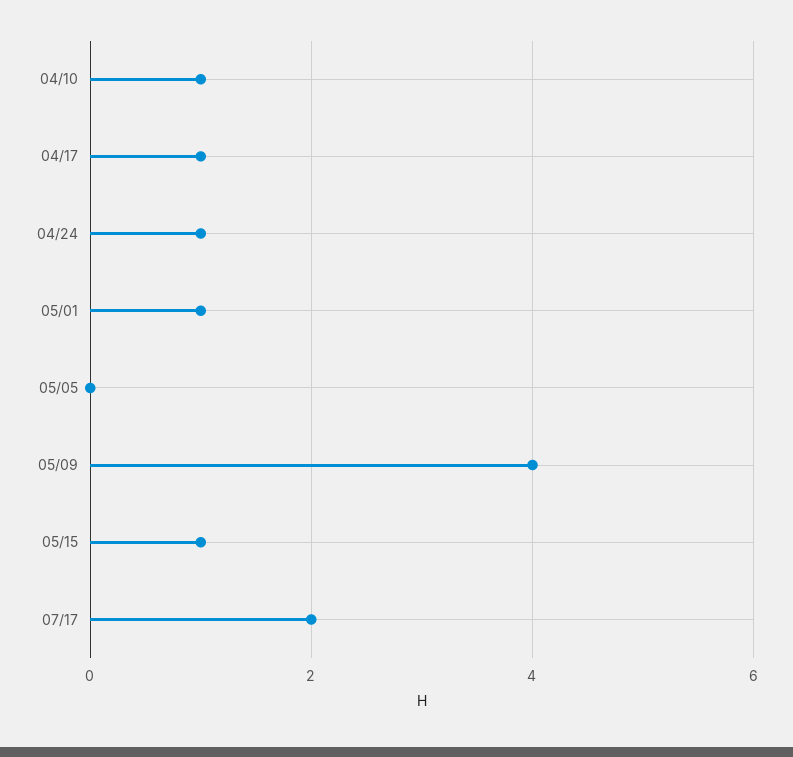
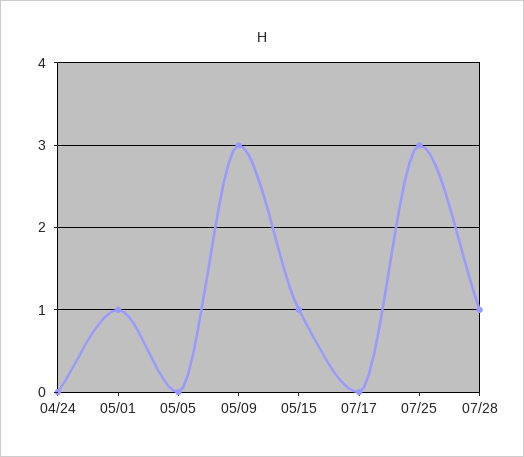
04/10: 1 -> none
04/17: 1 -> none
04/24: 1 -> 0
05/09: 4 -> 3
07/17: 2 -> 0
07/25: none -> 3
07/28: none -> 1

